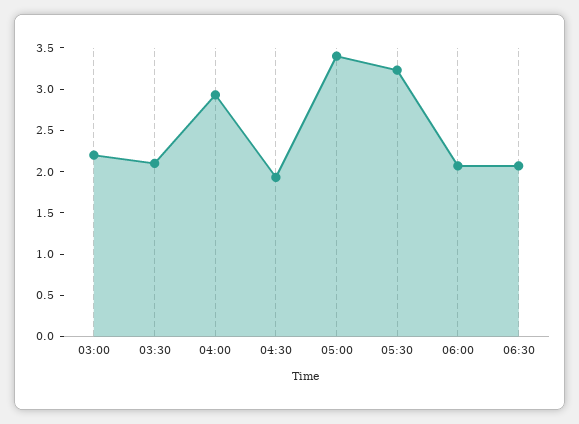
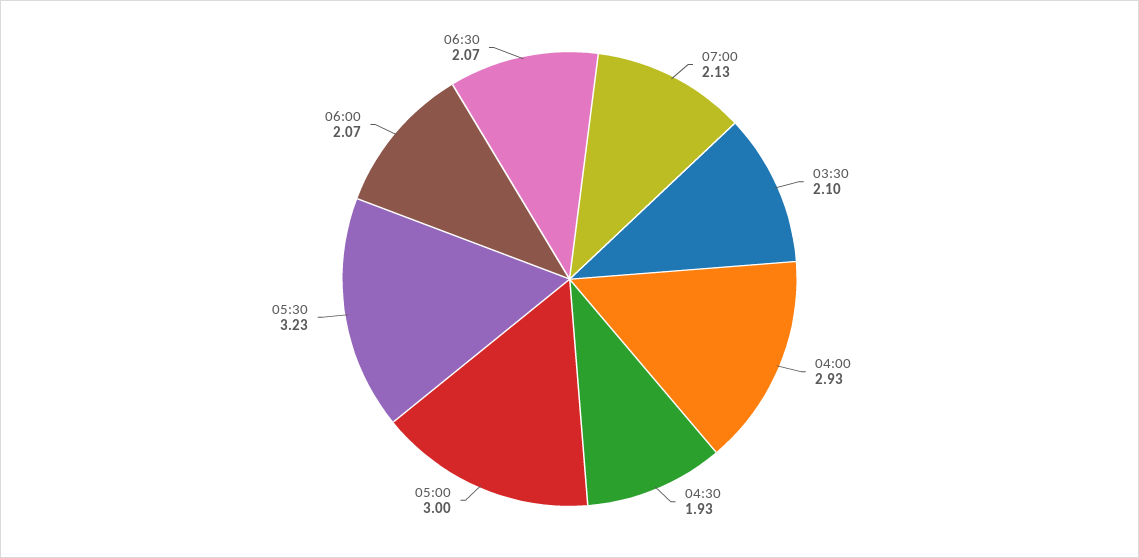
03:00: 2.2 -> none
05:00: 3.4 -> 3
07:00: none -> 2.13

